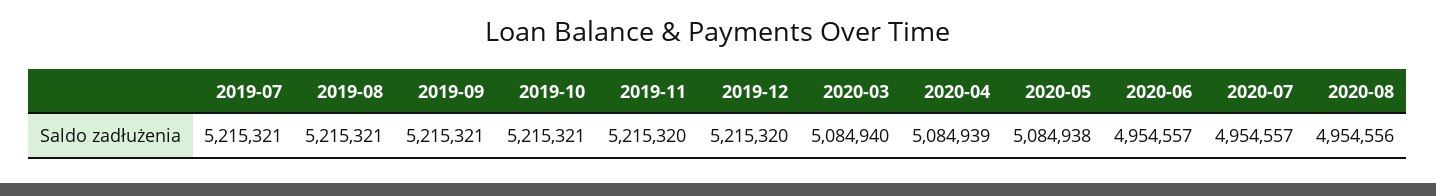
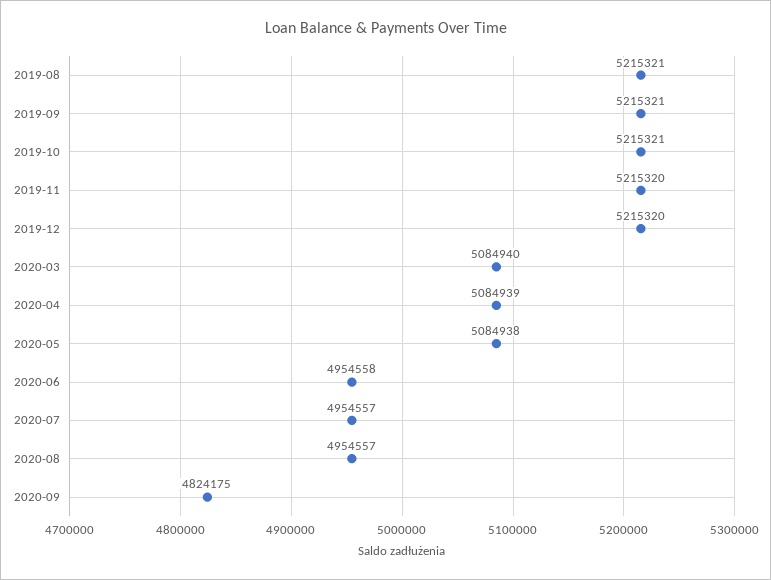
2019-07: 5215321 -> none
2020-06: 4954557 -> 4954558
2020-08: 4954556 -> 4954557
2020-09: none -> 4824175

